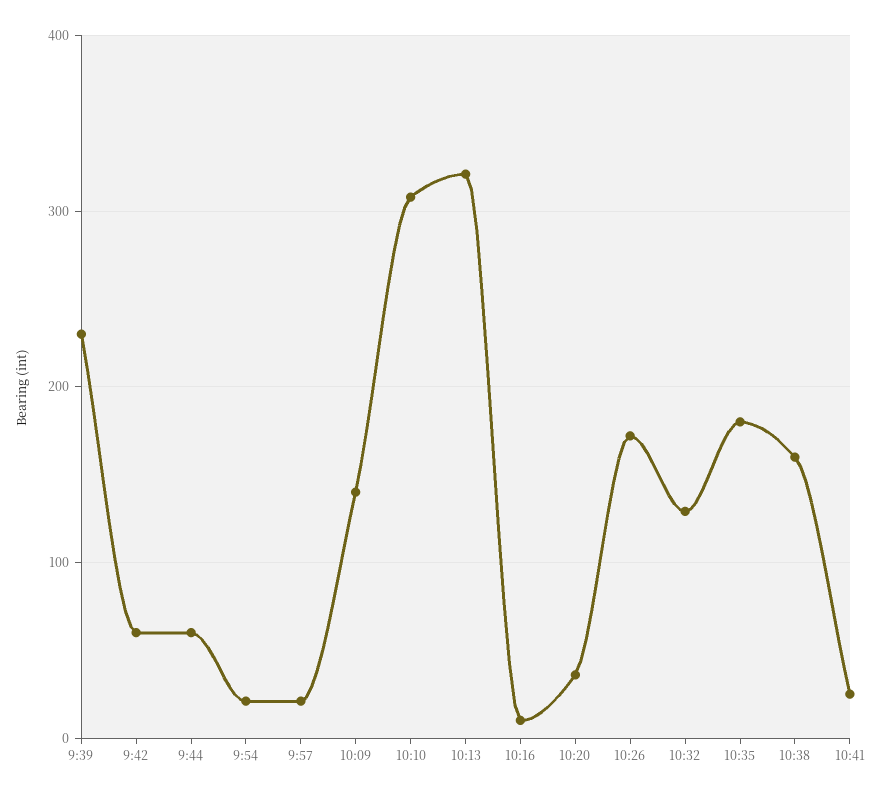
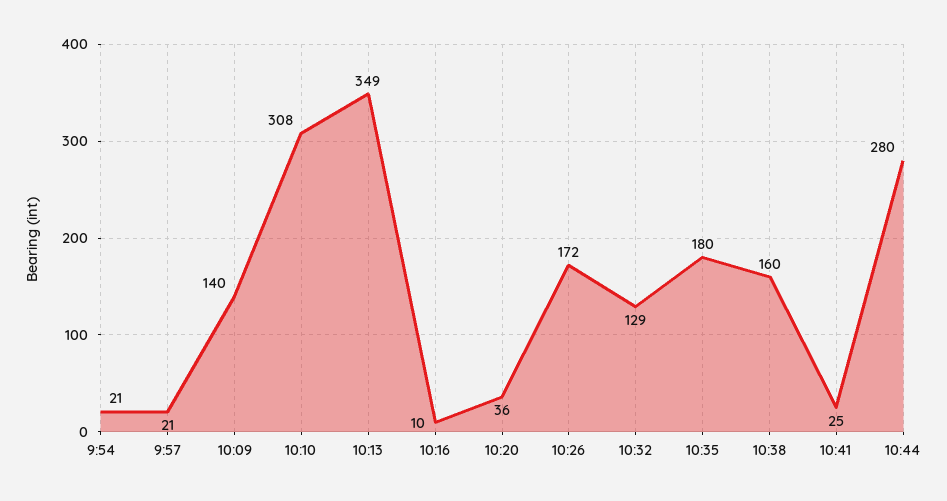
9:39: 230 -> none
9:42: 60 -> none
9:44: 60 -> none
10:13: 320 -> 349
10:44: none -> 280

